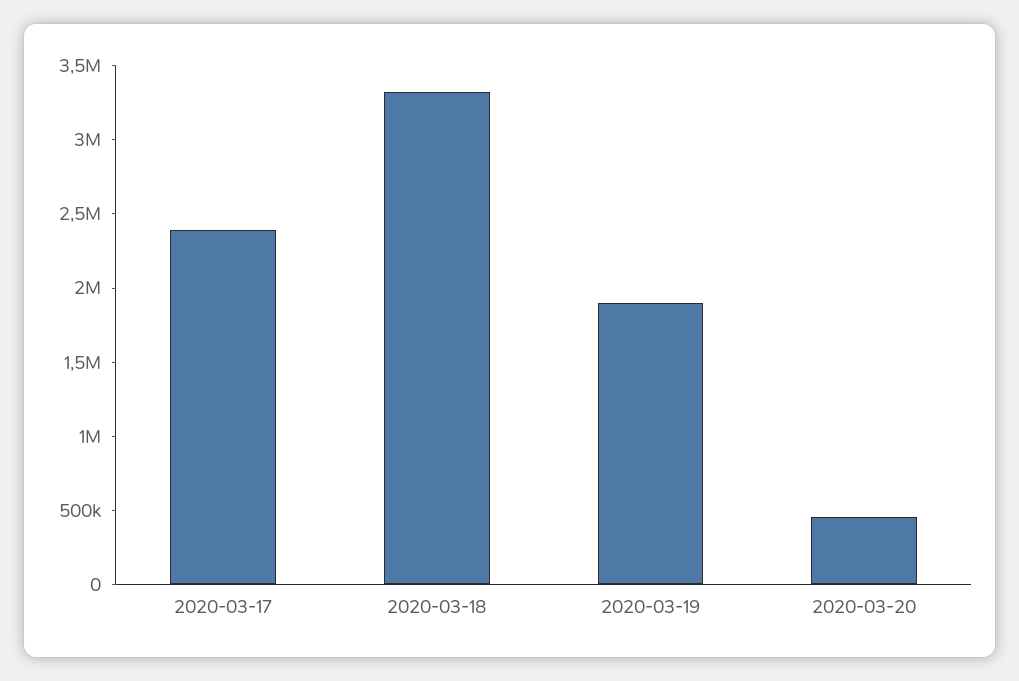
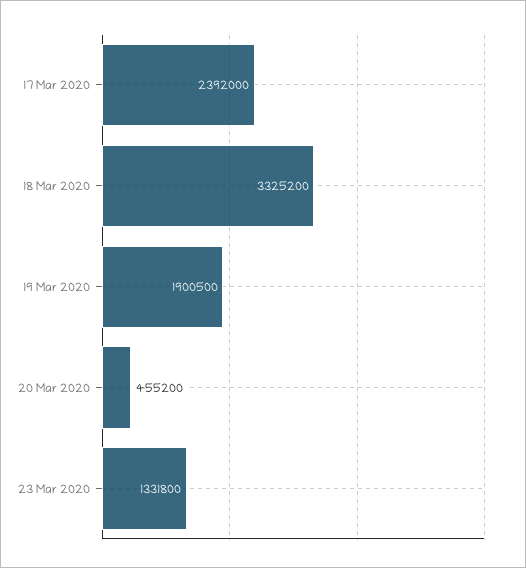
23 Mar 2020: none -> 1331800

